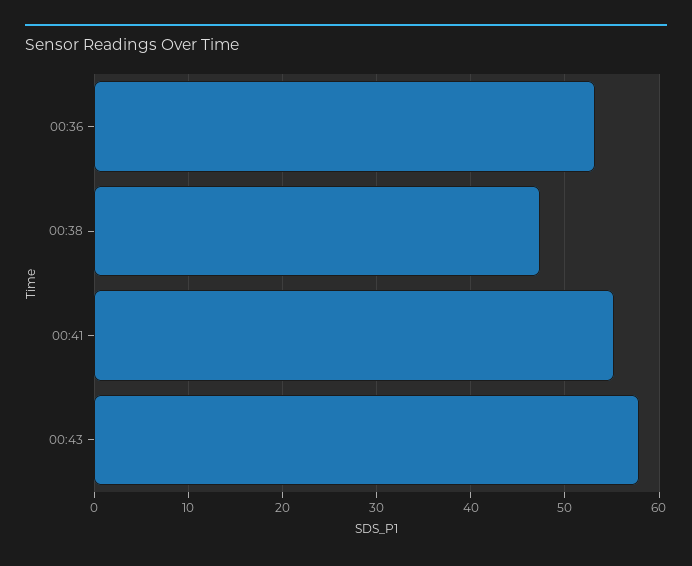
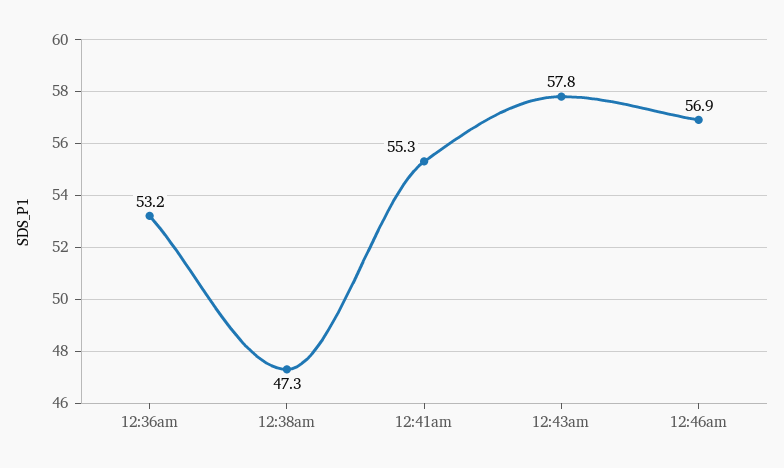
12:46am: none -> 56.9

